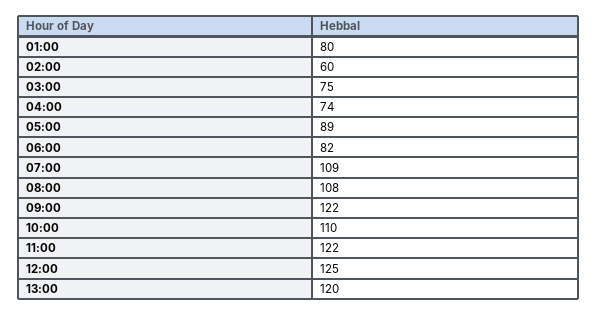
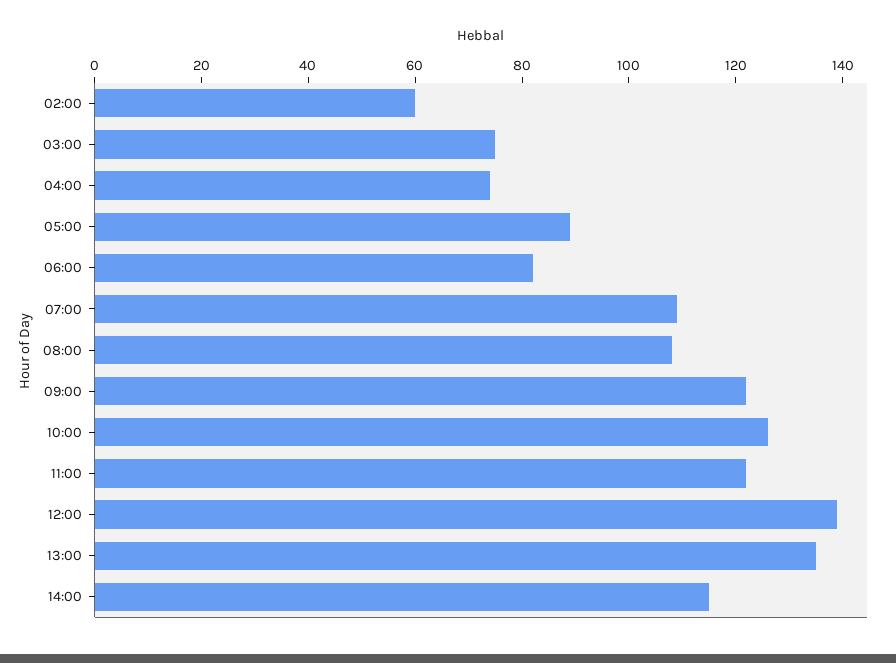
01:00: 80 -> none
10:00: 110 -> 125
12:00: 125 -> 140
13:00: 120 -> 135
14:00: none -> 115

